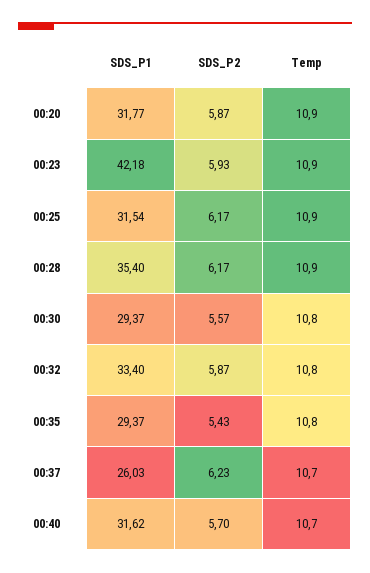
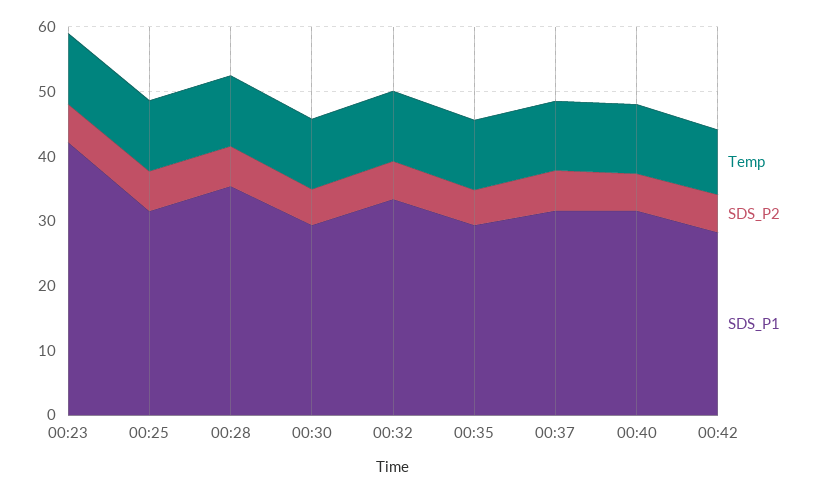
SDS_P1, 00:20: 31.77 -> none
SDS_P2, 00:20: 5.87 -> none
Temp, 00:20: 10.9 -> none
SDS_P1, 00:37: 26.03 -> 32
Temp, 00:42: none -> 10
SDS_P2, 00:42: none -> 6
SDS_P1, 00:42: none -> 28

